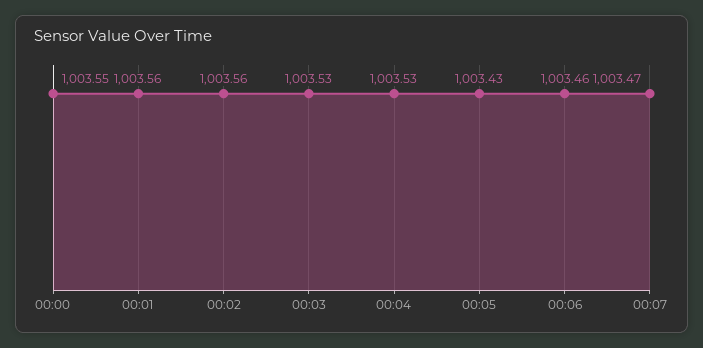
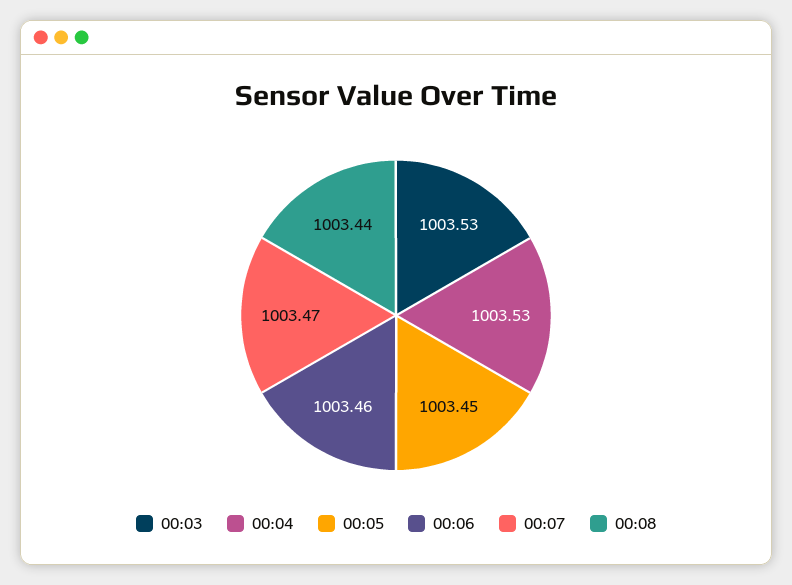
00:00: 1003.55 -> none
00:01: 1003.56 -> none
00:02: 1003.56 -> none
00:05: 1003.43 -> 1003.45
00:08: none -> 1003.44

